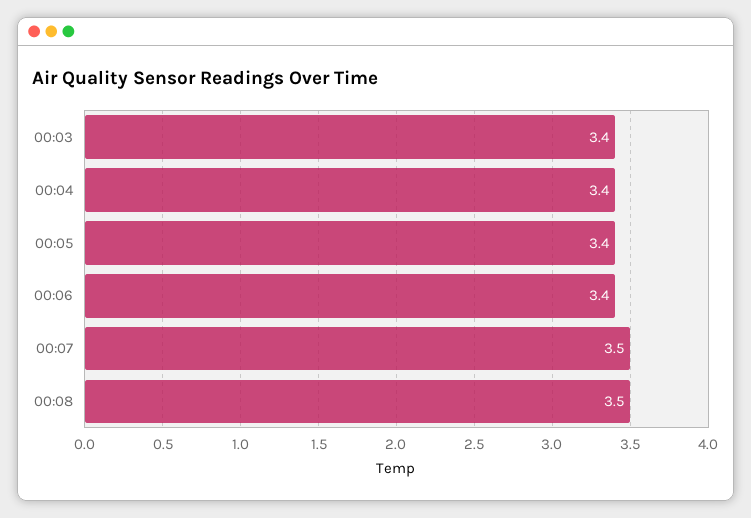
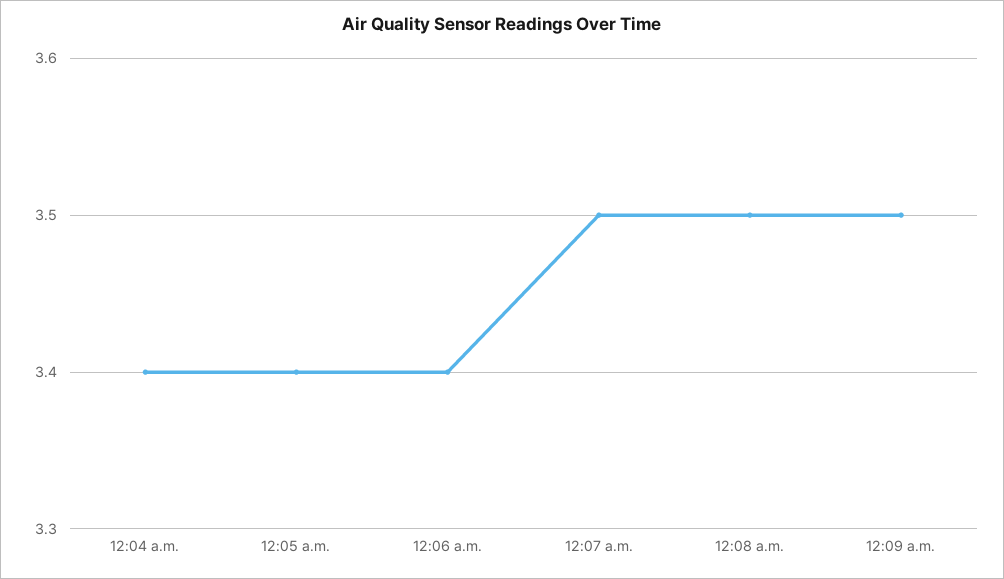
00:03: 3.4 -> none
12:09 a.m.: none -> 3.5

